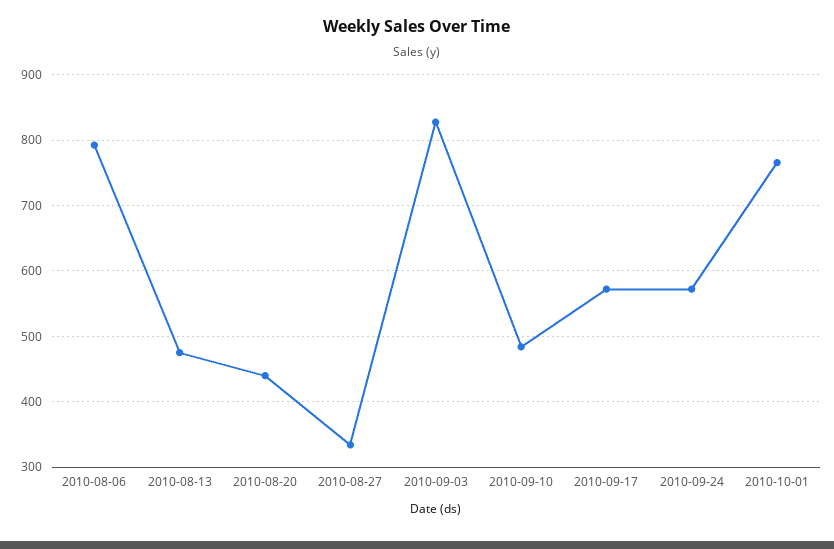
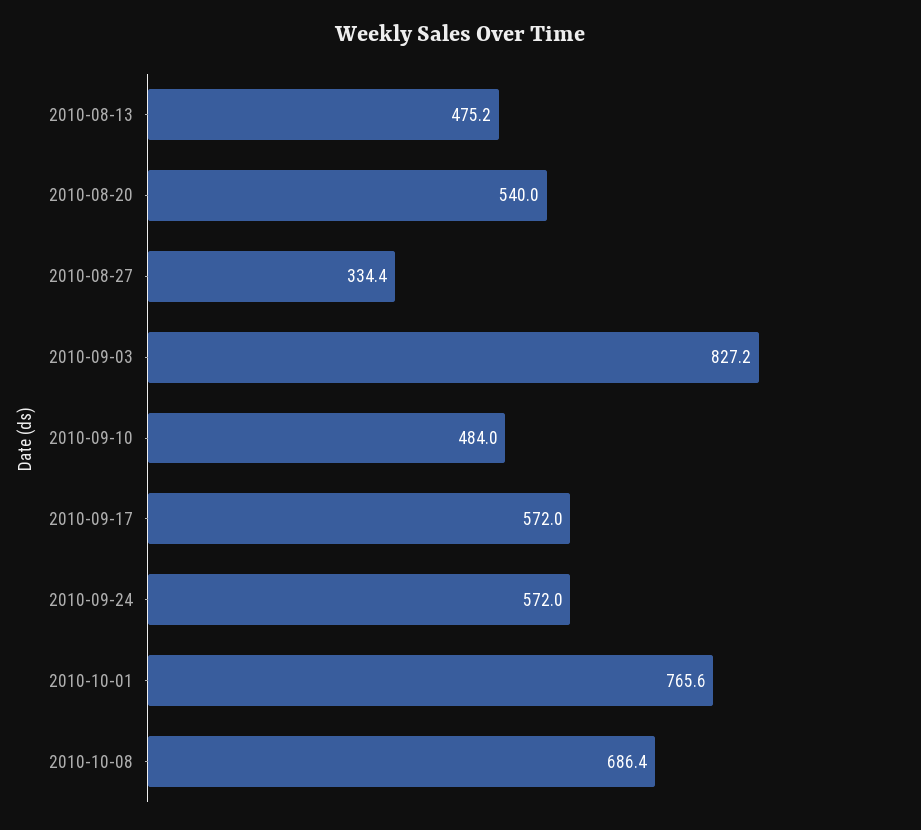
2010-08-06: 790 -> none
2010-08-20: 440 -> 540
2010-10-08: none -> 686.4

